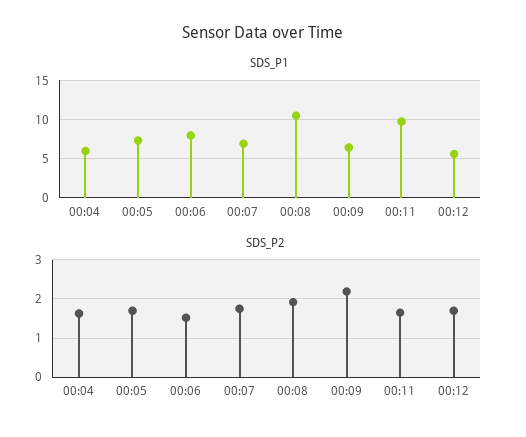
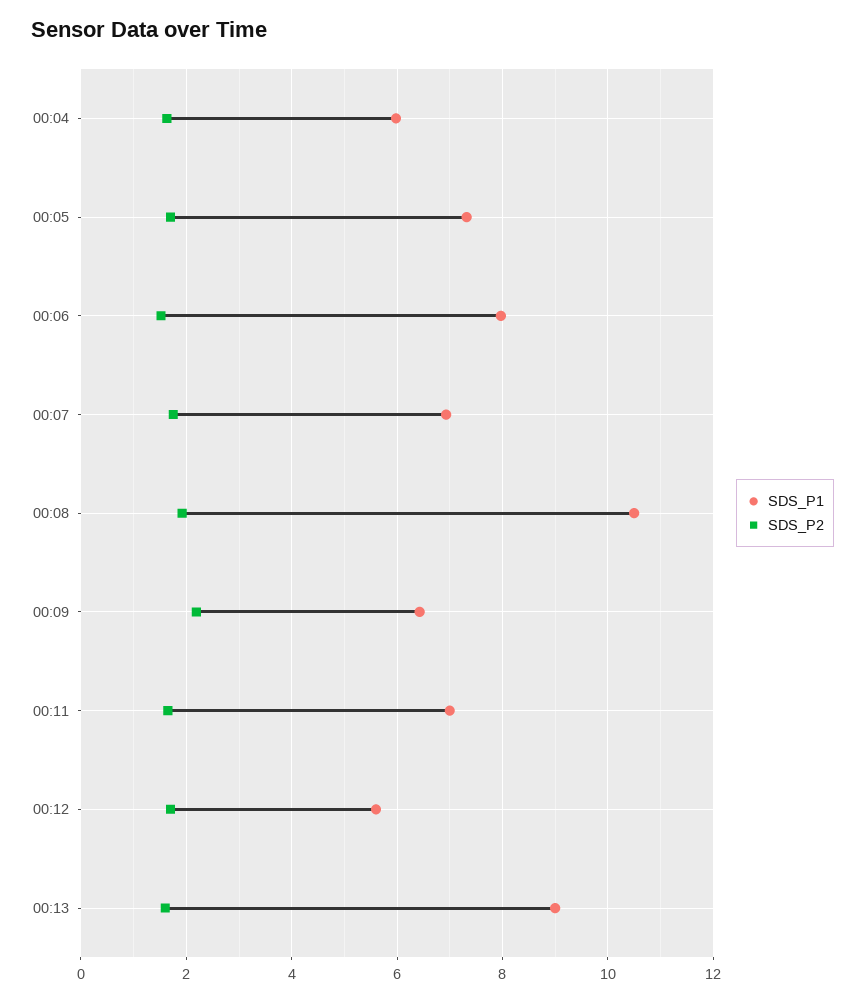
SDS_P1, 00:11: 10 -> 7
SDS_P1, 00:13: none -> 9
SDS_P2, 00:13: none -> 1.6

